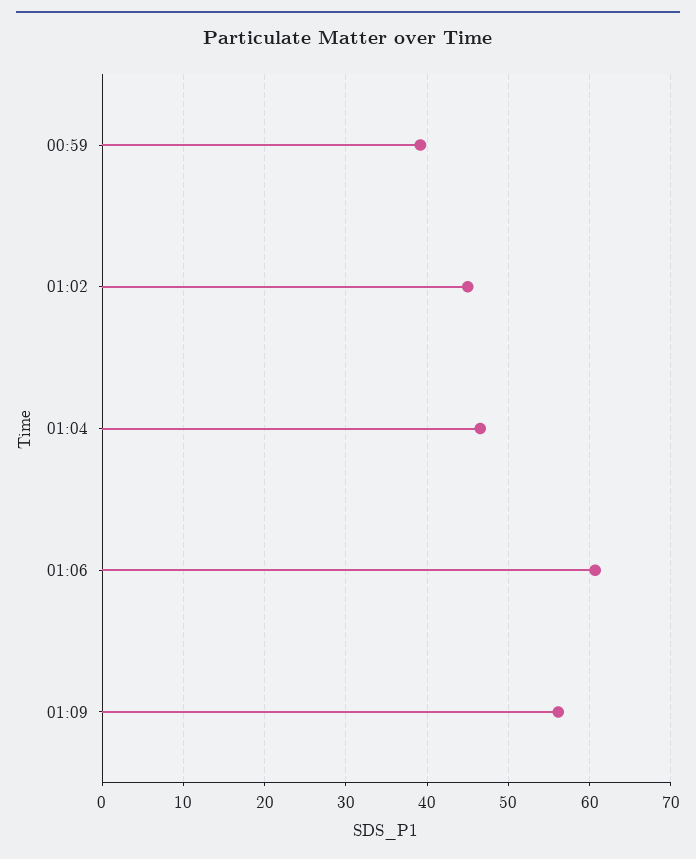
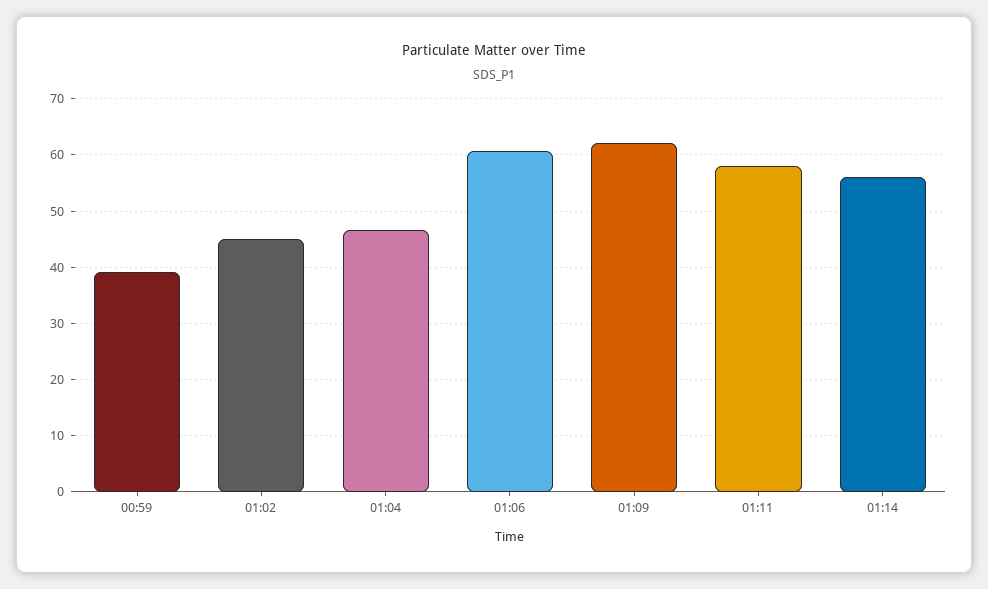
01:09: 56 -> 62
01:11: none -> 58
01:14: none -> 56

